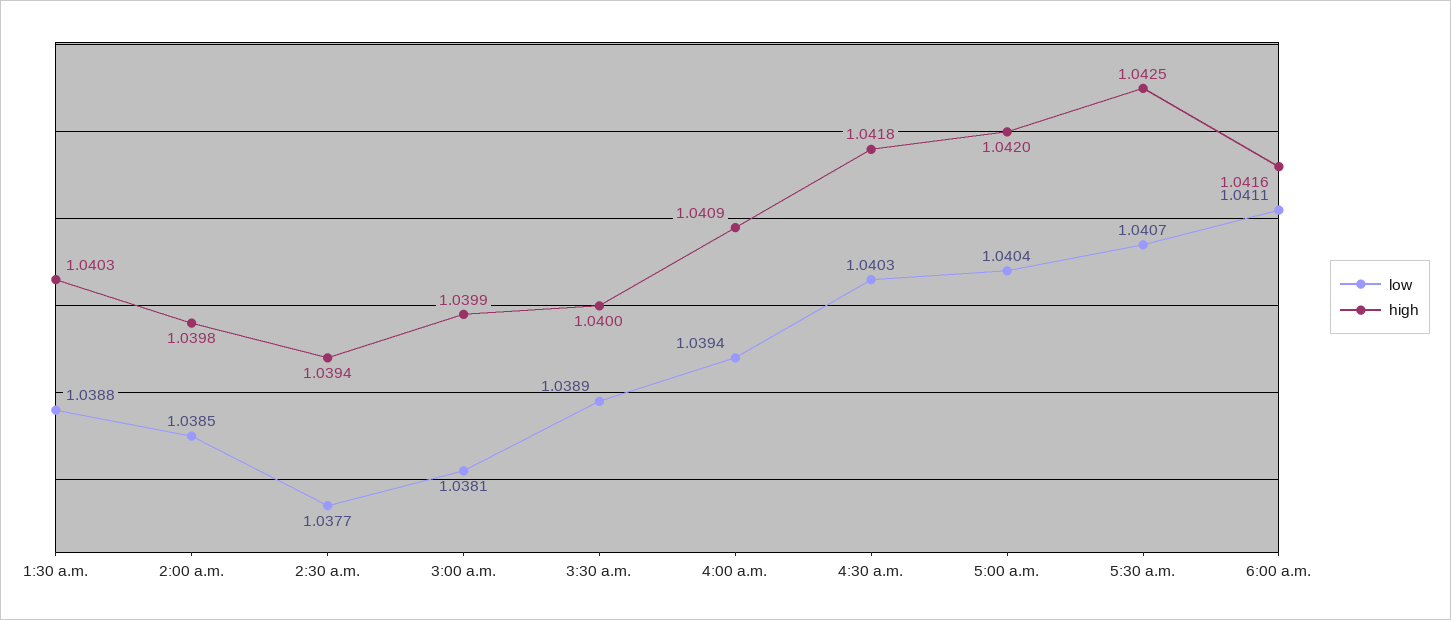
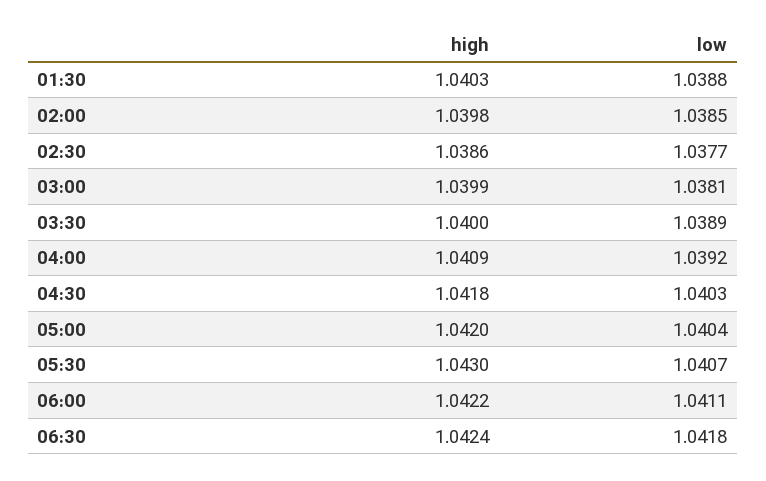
high, 2:30 a.m.: 1.0394 -> 1.0386
low, 4:00 a.m.: 1.0394 -> 1.0392
high, 5:30 a.m.: 1.0425 -> 1.043
high, 6:00 a.m.: 1.0416 -> 1.0422
high, 06:30: none -> 1.0424
low, 06:30: none -> 1.0418

